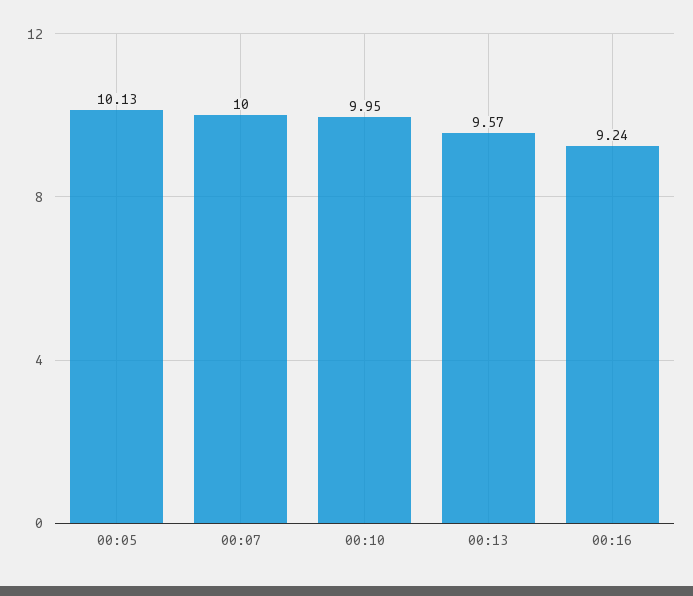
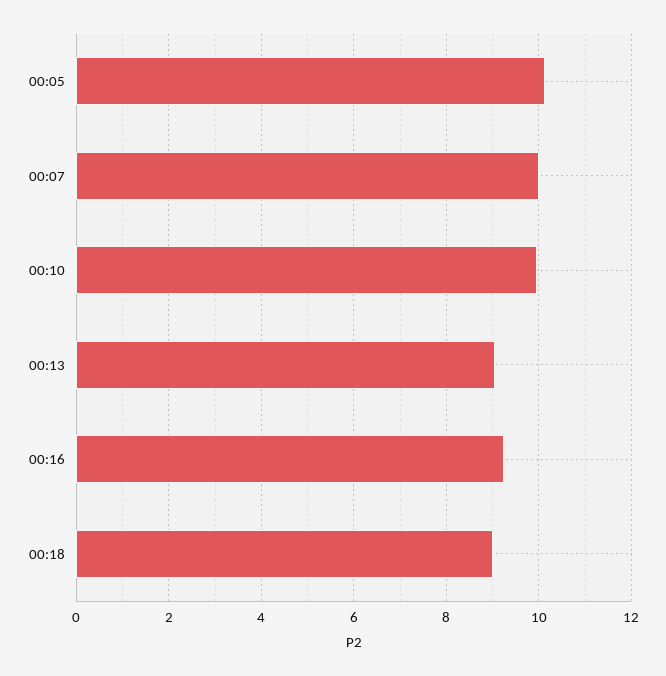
00:13: 9.57 -> 9
00:18: none -> 9

